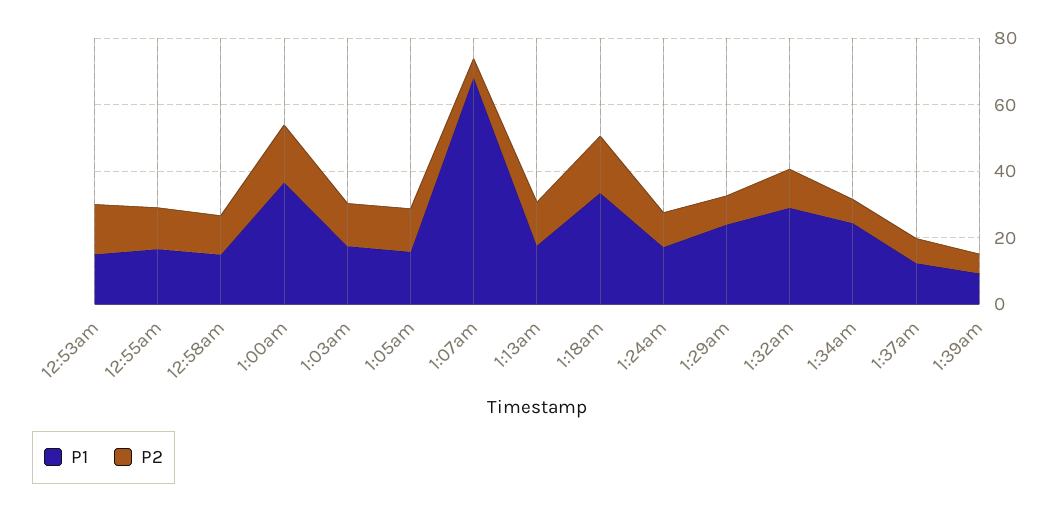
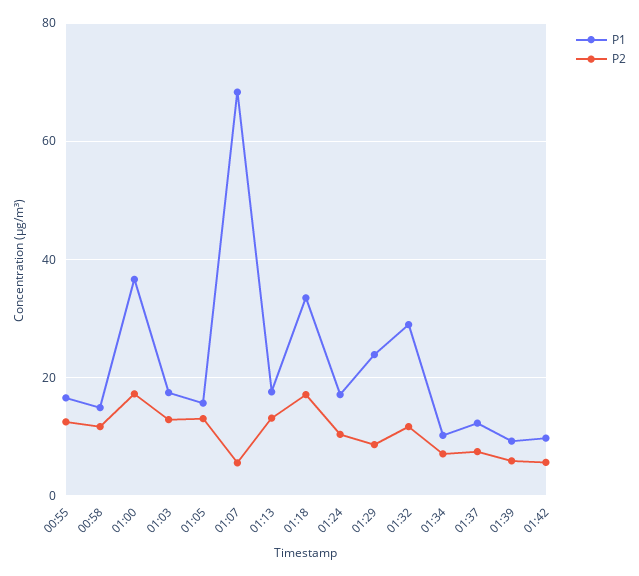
P1, 12:53am: 15 -> none
P2, 12:53am: 15 -> none
P1, 1:34am: 25 -> 10
P1, 01:42: none -> 10
P2, 01:42: none -> 6

